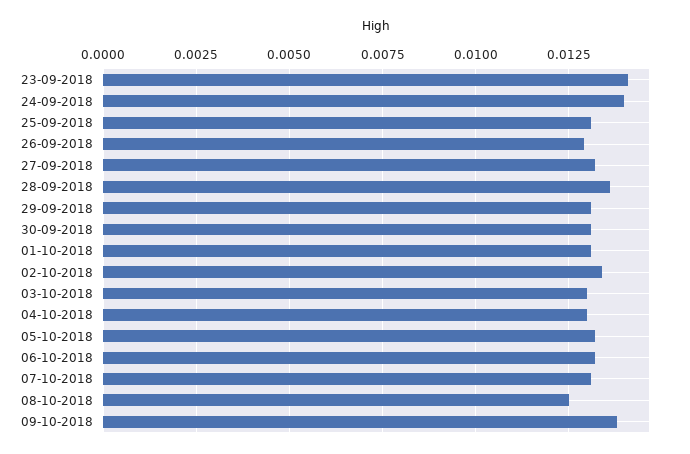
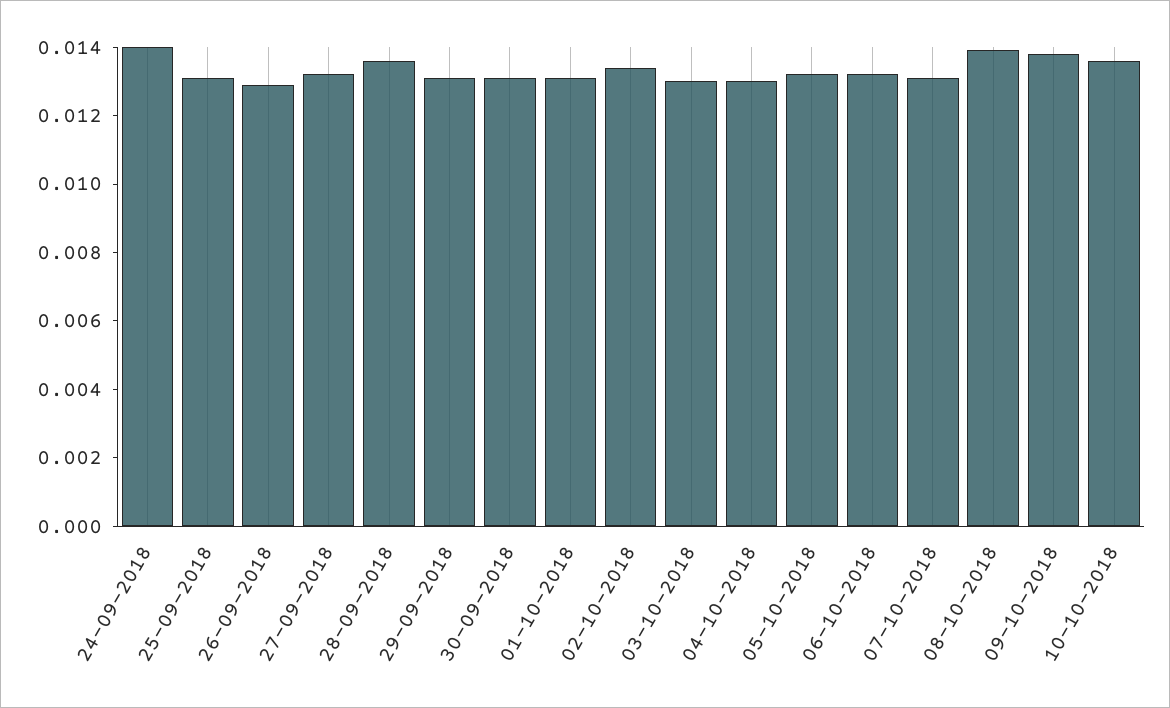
23-09-2018: 0.014 -> none
08-10-2018: 0.0125 -> 0.014
10-10-2018: none -> 0.0135

